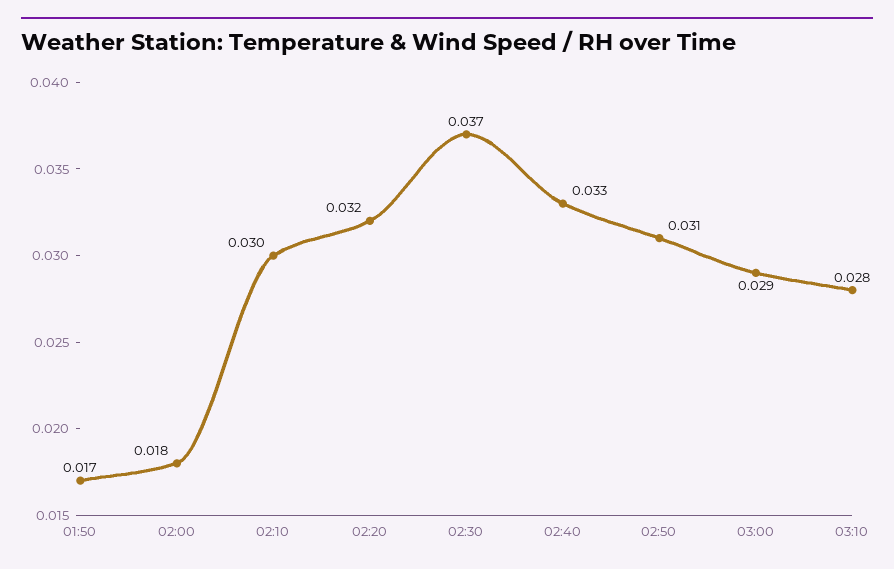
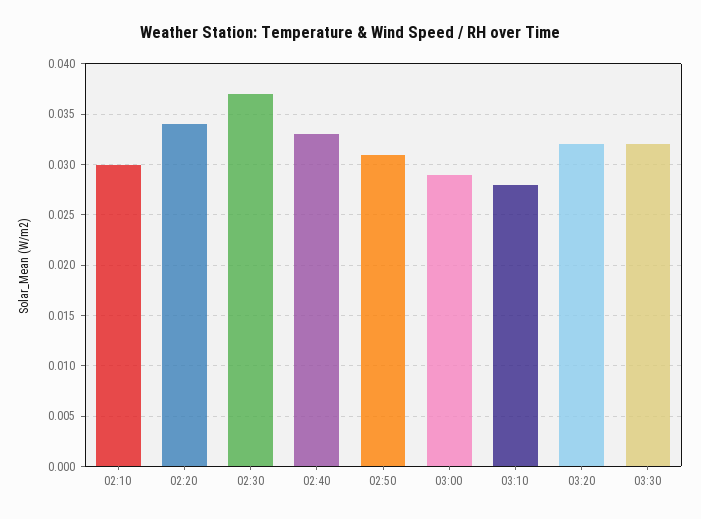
01:50: 0.017 -> none
02:00: 0.018 -> none
02:20: 0.032 -> 0.034
03:20: none -> 0.032
03:30: none -> 0.032

